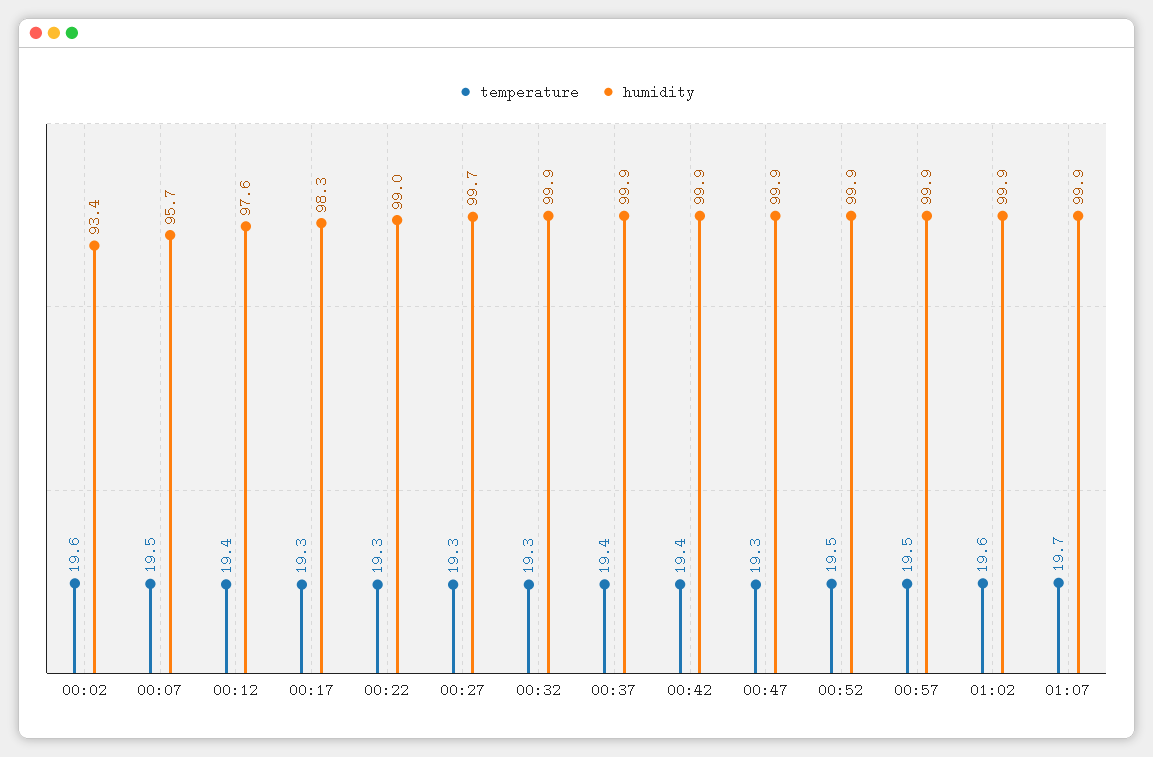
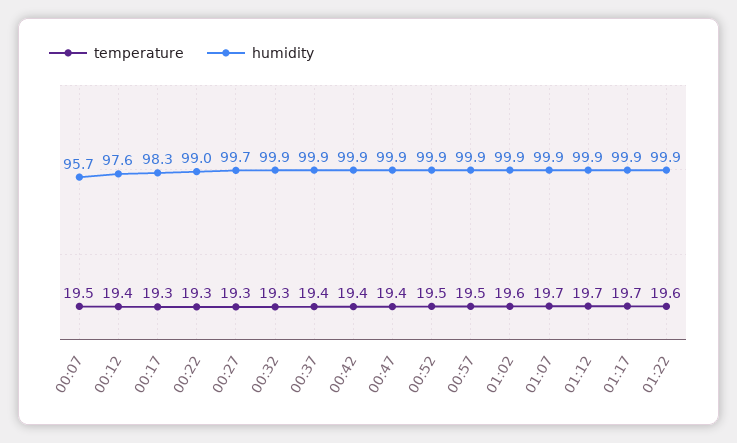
temperature, 00:02: 19.6 -> none
humidity, 00:02: 93.4 -> none
temperature, 00:47: 19.3 -> 19.4
temperature, 01:12: none -> 19.7
humidity, 01:12: none -> 99.9
temperature, 01:17: none -> 19.7
humidity, 01:17: none -> 99.9
temperature, 01:22: none -> 19.6
humidity, 01:22: none -> 99.9

